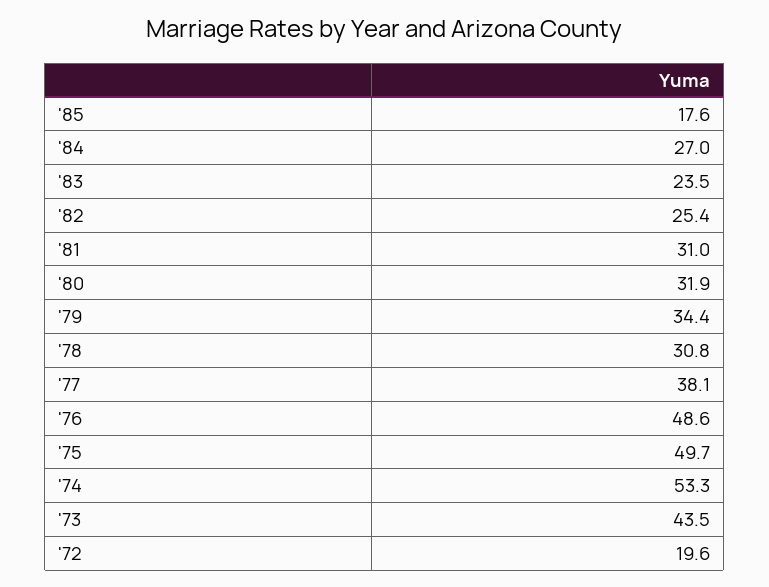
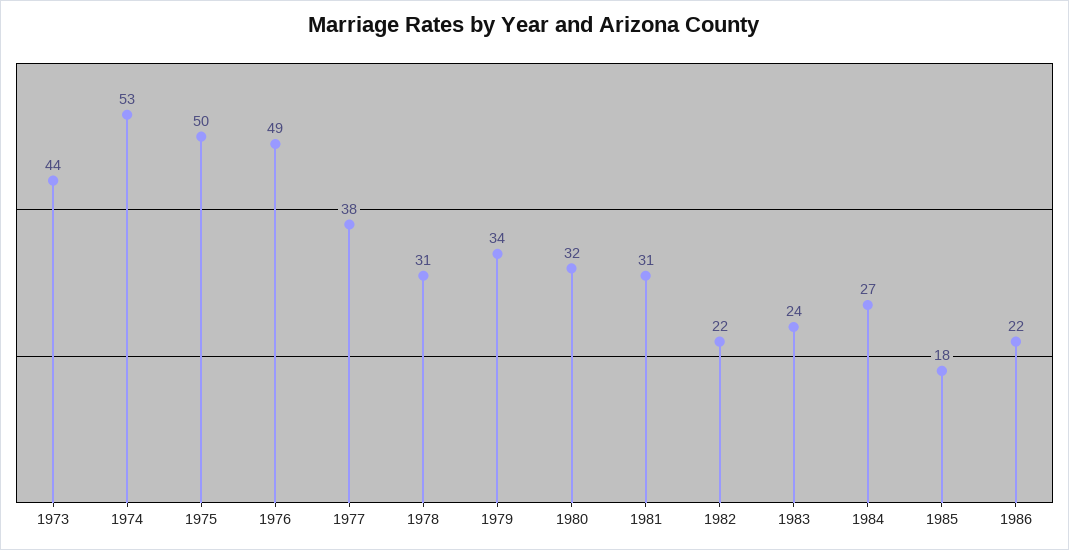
'82: 25.4 -> 22
'72: 19.6 -> none
1986: none -> 22

